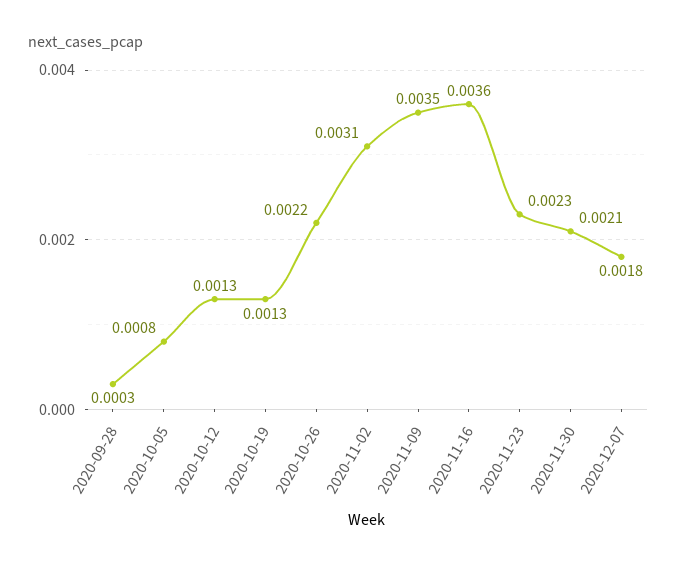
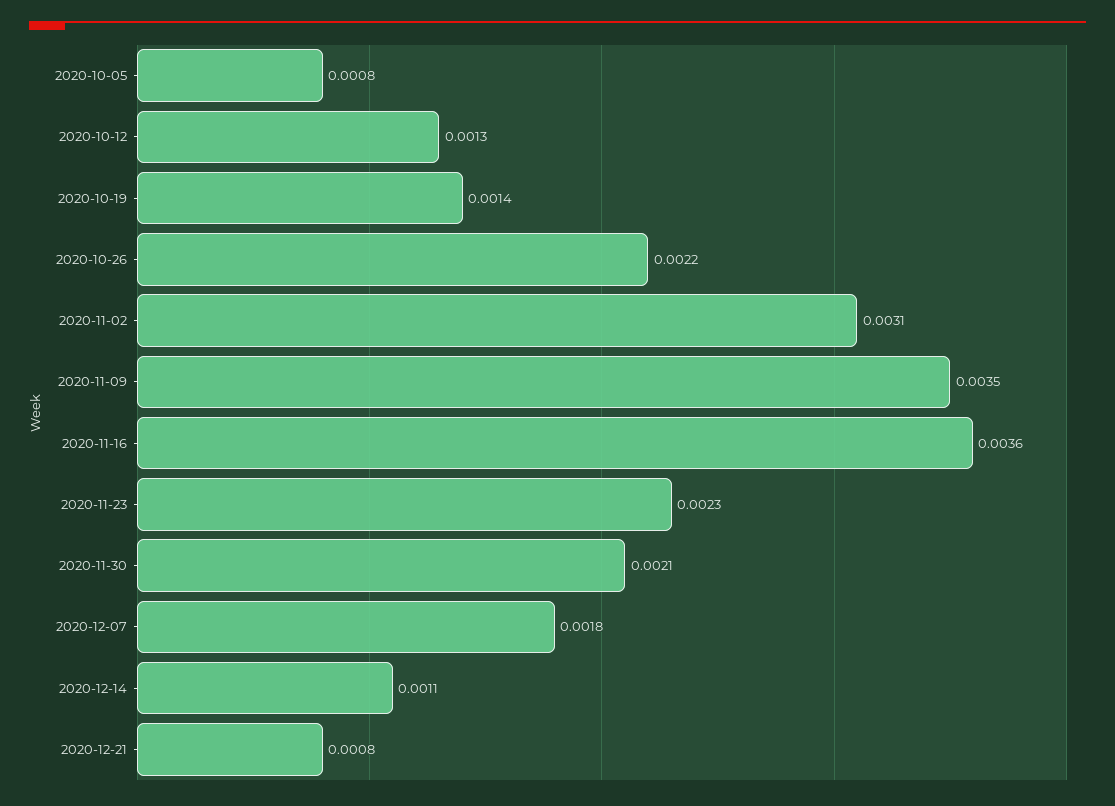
2020-09-28: 0.0003 -> none
2020-10-19: 0.0013 -> 0.0014
2020-12-14: none -> 0.0011
2020-12-21: none -> 0.0008

